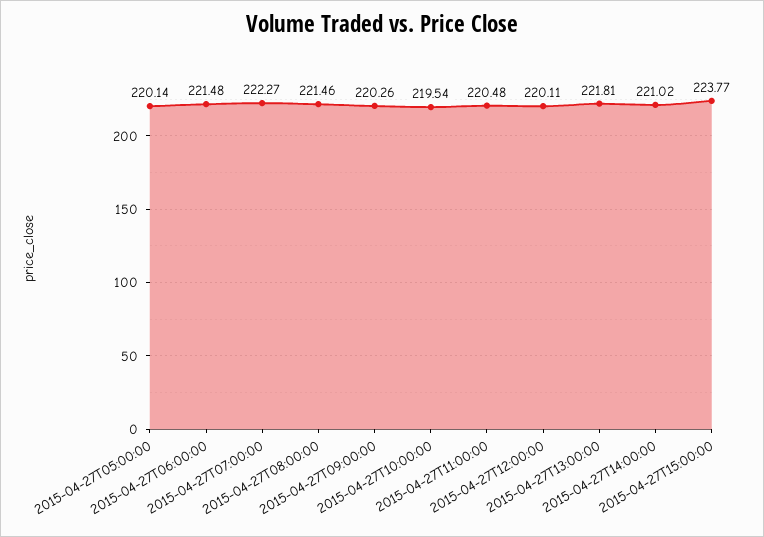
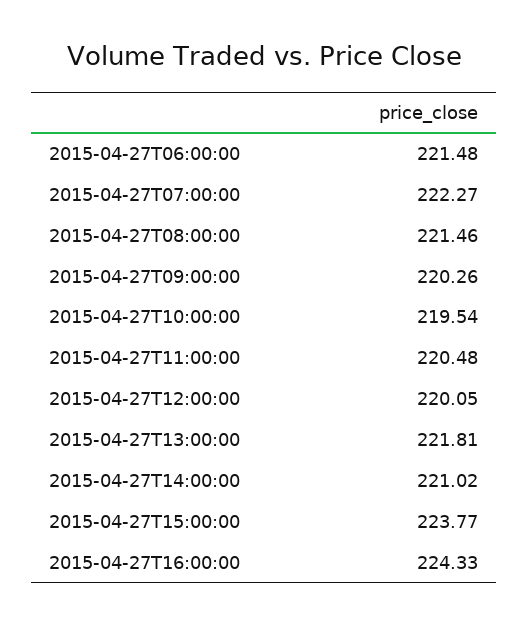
2015-04-27T05:00:00: 220.14 -> none
2015-04-27T12:00:00: 220.11 -> 220.05
2015-04-27T16:00:00: none -> 224.33

